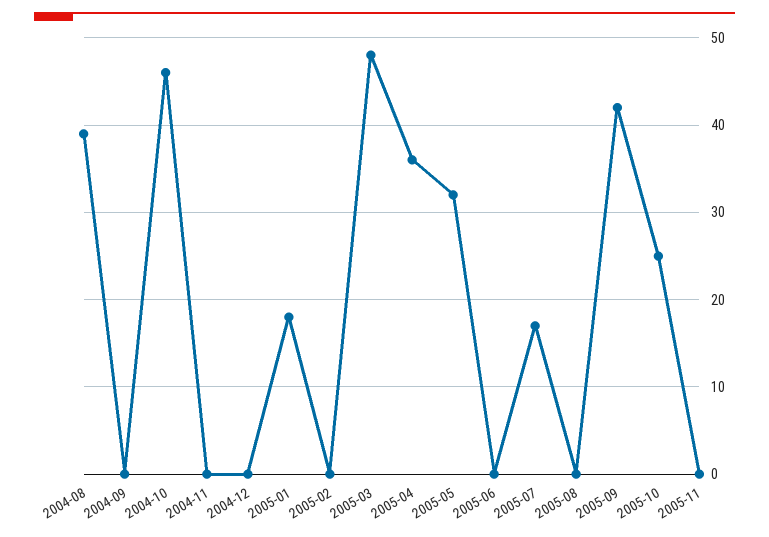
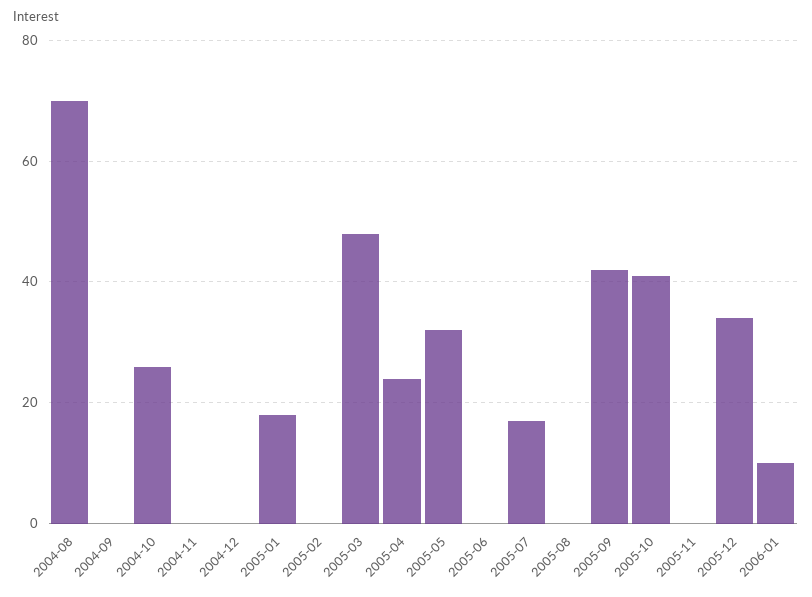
2004-08: 39 -> 70
2004-10: 46 -> 25
2005-04: 36 -> 25
2005-10: 25 -> 40
2005-12: none -> 35
2006-01: none -> 10

